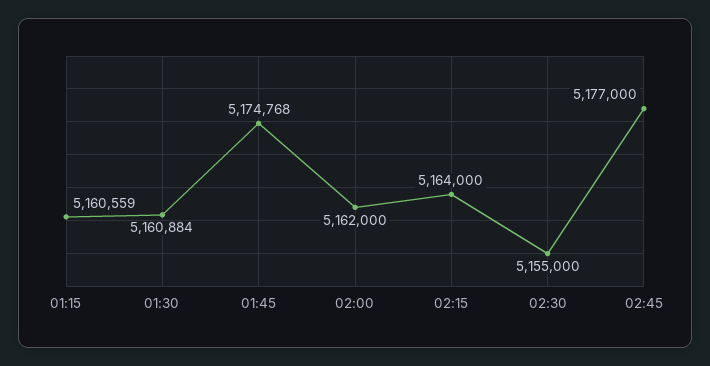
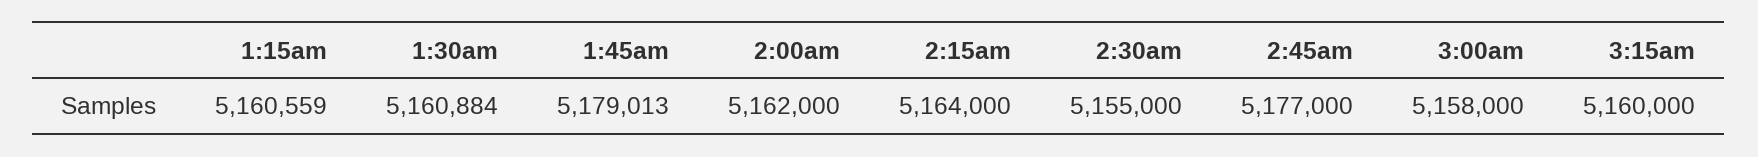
01:45: 5174768 -> 5179013
3:00am: none -> 5158000
3:15am: none -> 5160000

